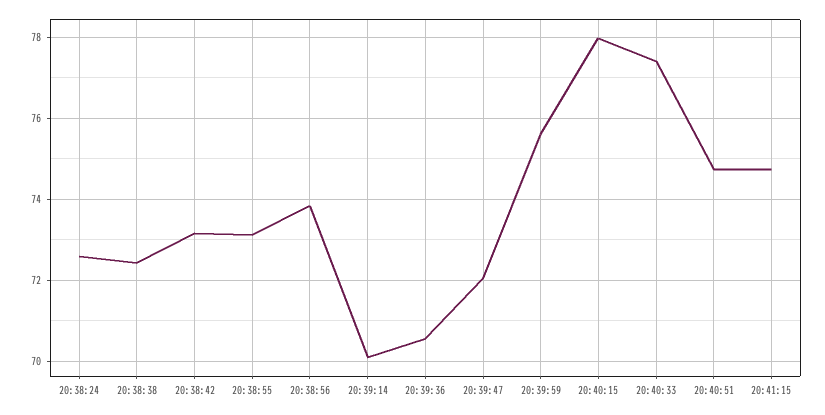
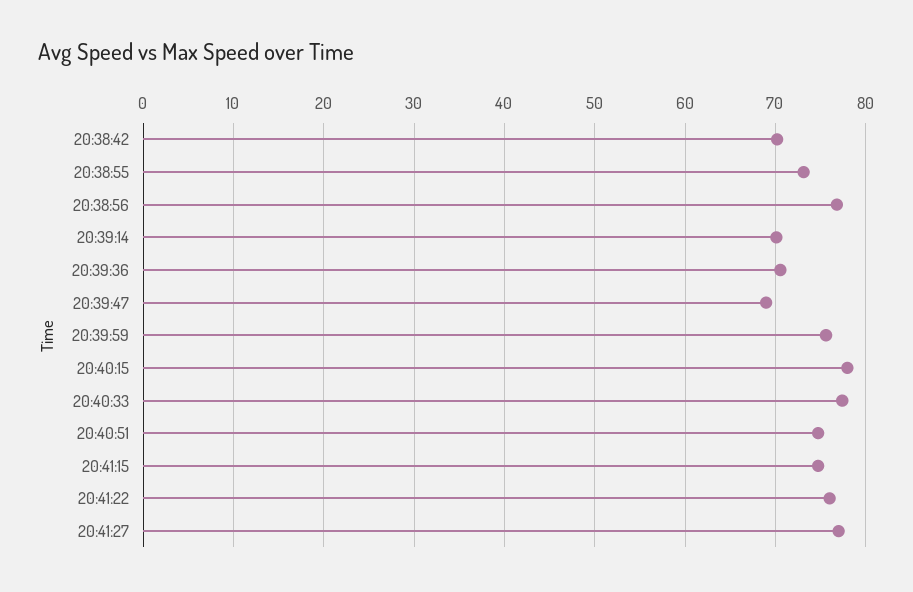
20:38:24: 72.6 -> none
20:38:38: 72.4 -> none
20:38:42: 73.2 -> 70
20:38:56: 73.8 -> 77
20:39:47: 72 -> 69
20:41:22: none -> 76
20:41:27: none -> 77

